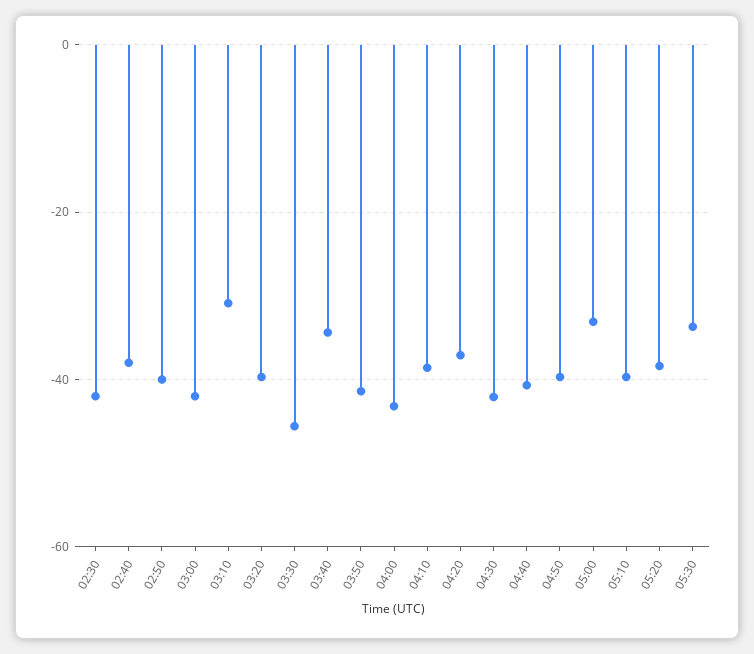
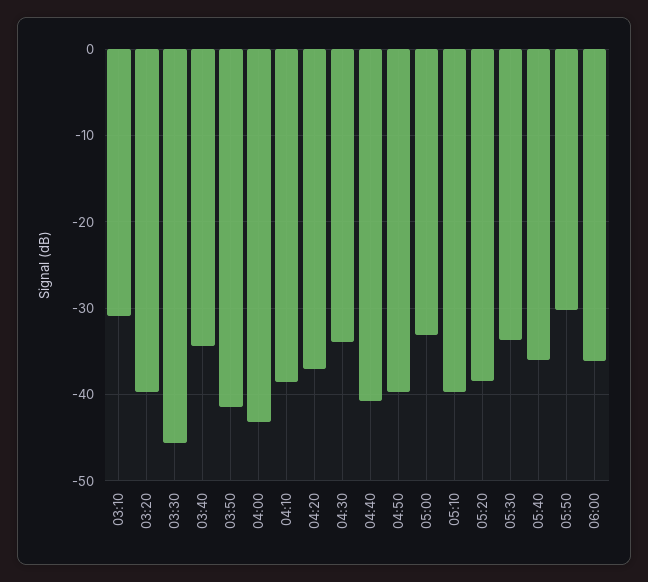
02:30: -42 -> none
02:40: -38 -> none
02:50: -40 -> none
03:00: -42 -> none
04:30: -42 -> -34
05:40: none -> -36
05:50: none -> -30
06:00: none -> -36

